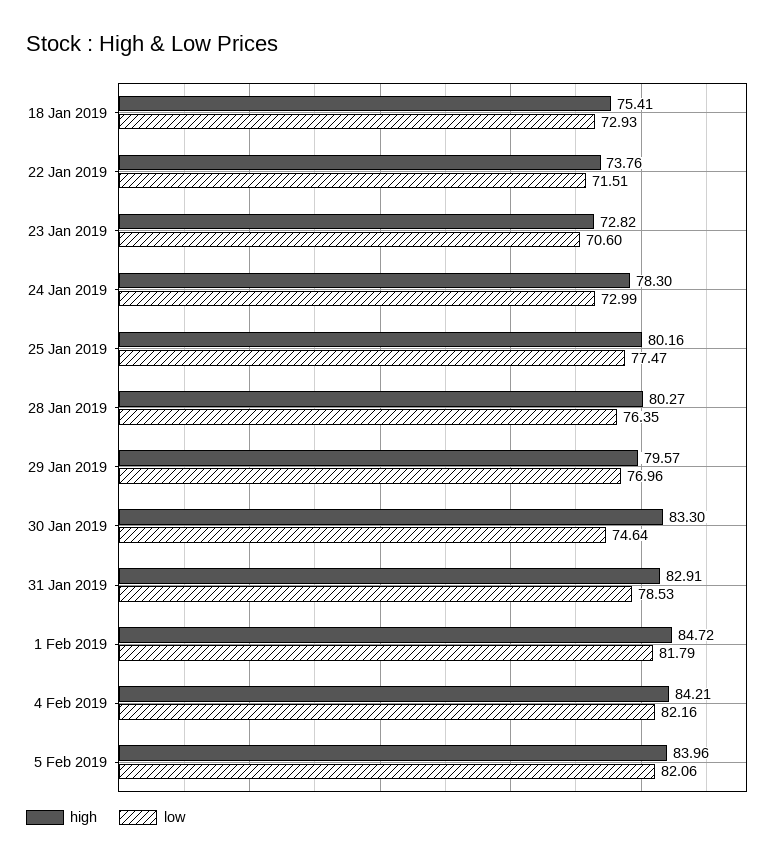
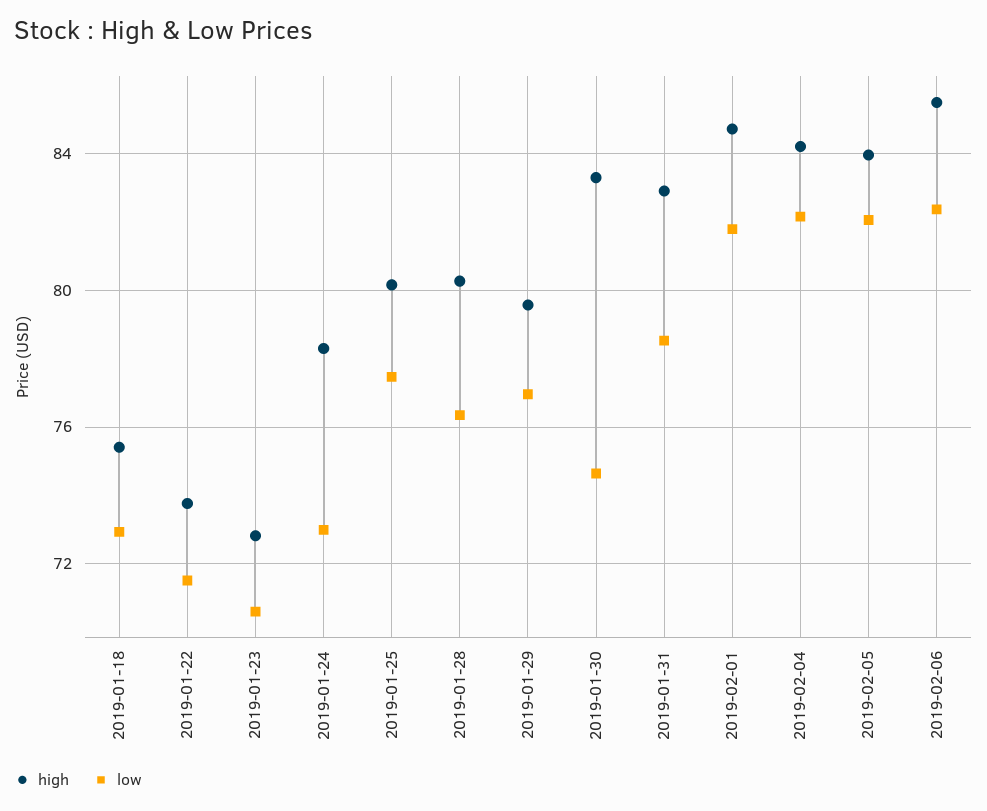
high, 2019-02-06: none -> 85.5
low, 2019-02-06: none -> 82.5

